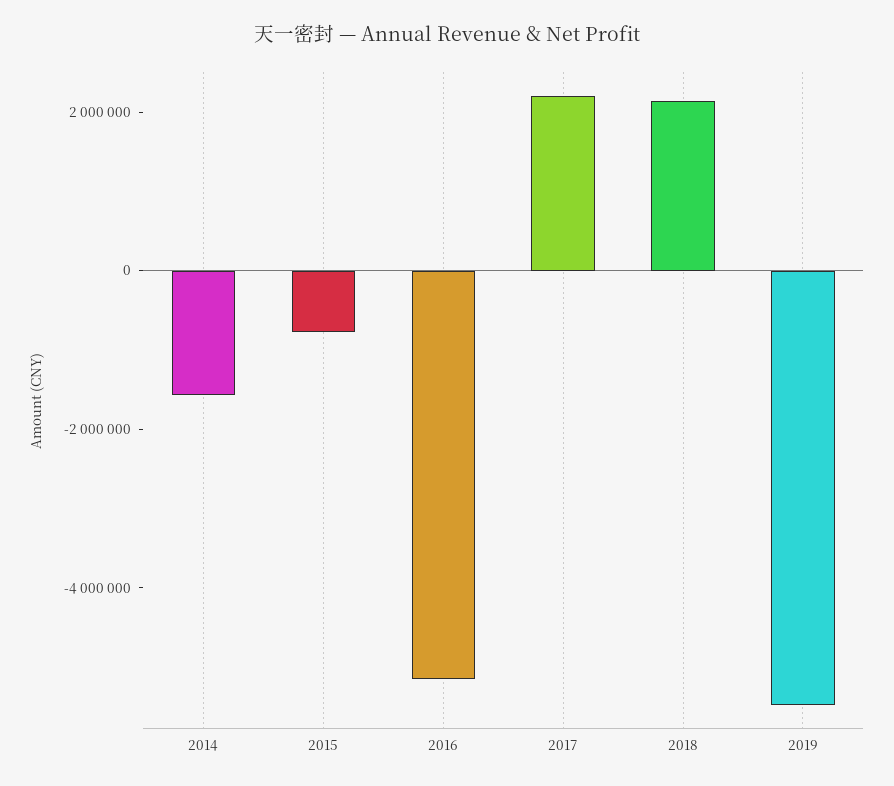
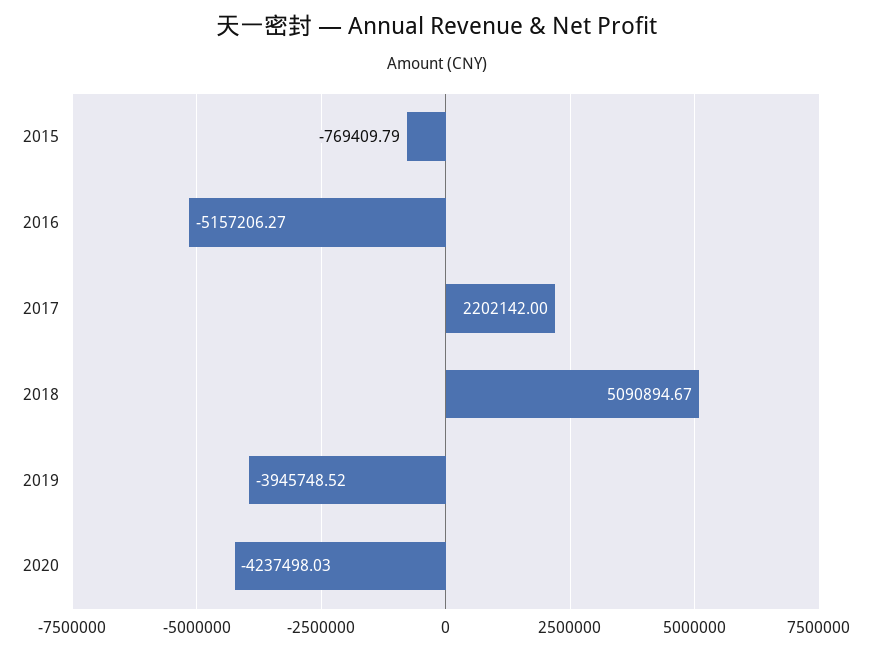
2014: -1500000 -> none
2018: 2000000 -> 5090894.67
2019: -5500000 -> -3945748.52
2020: none -> -4237498.03

